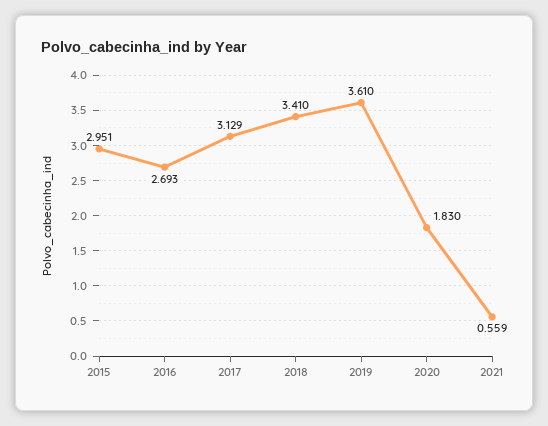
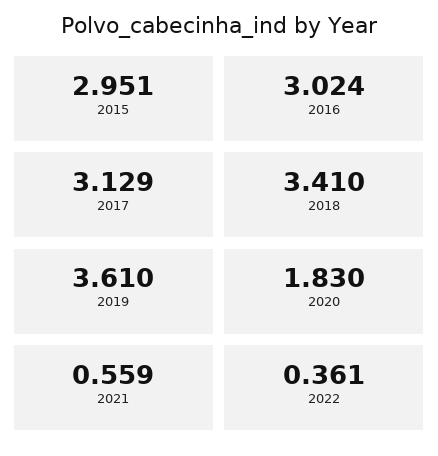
2016: 2.693 -> 3.024
2022: none -> 0.361

